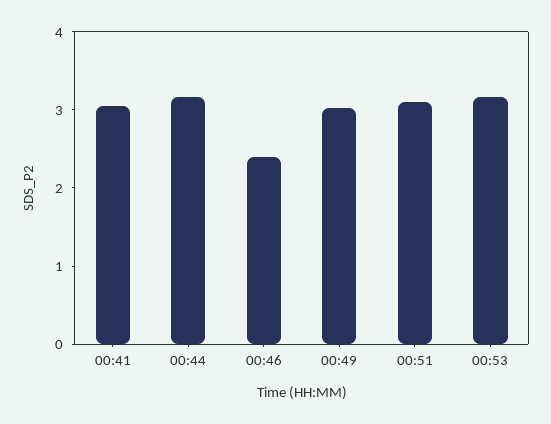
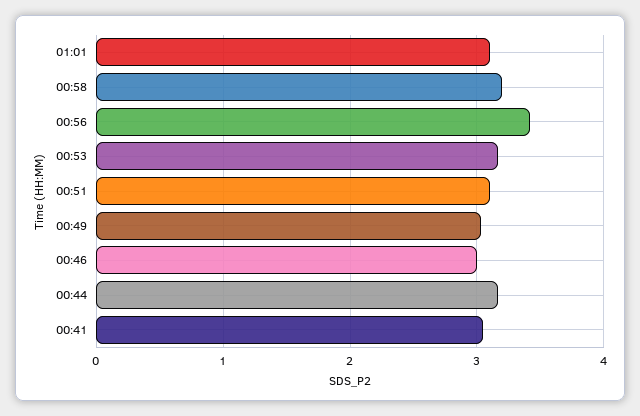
00:46: 2.4 -> 3
01:01: none -> 3.1
00:58: none -> 3.2
00:56: none -> 3.4

